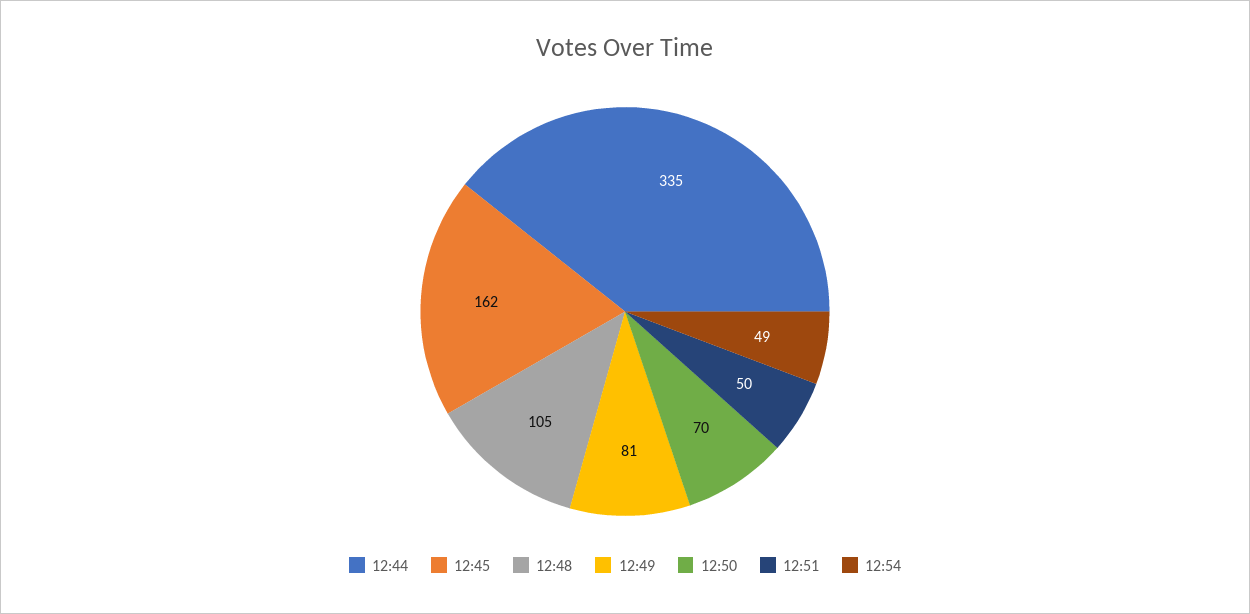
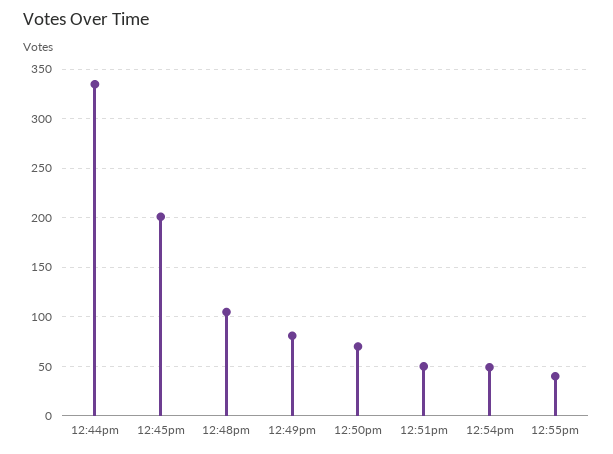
12:45: 162 -> 200
12:55pm: none -> 40

